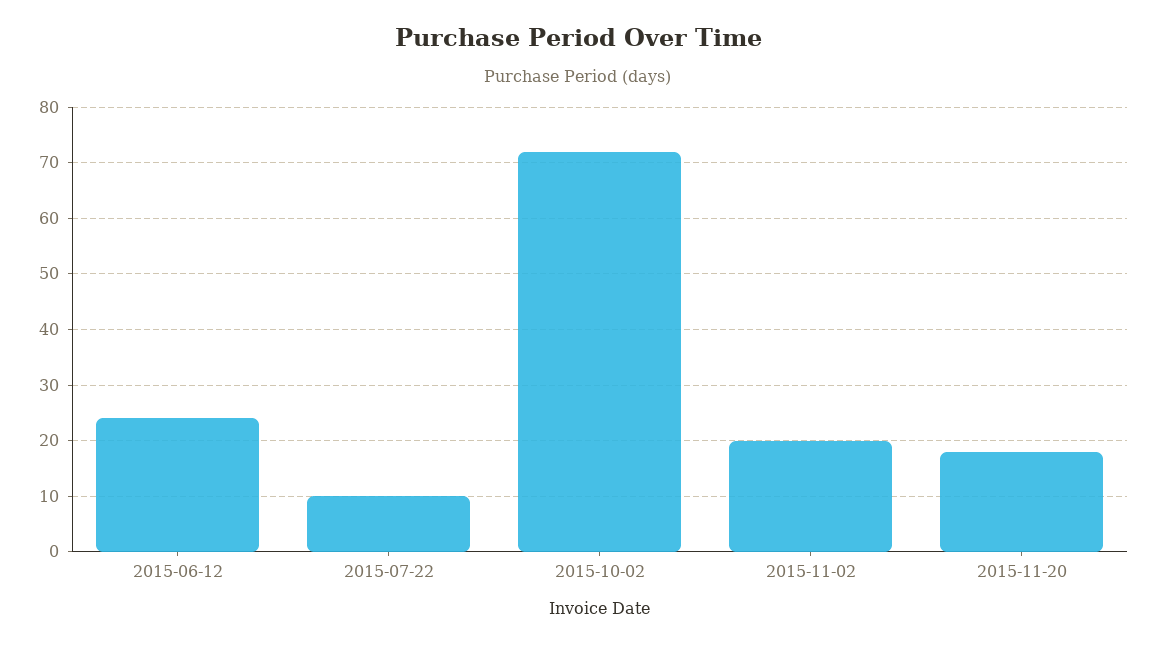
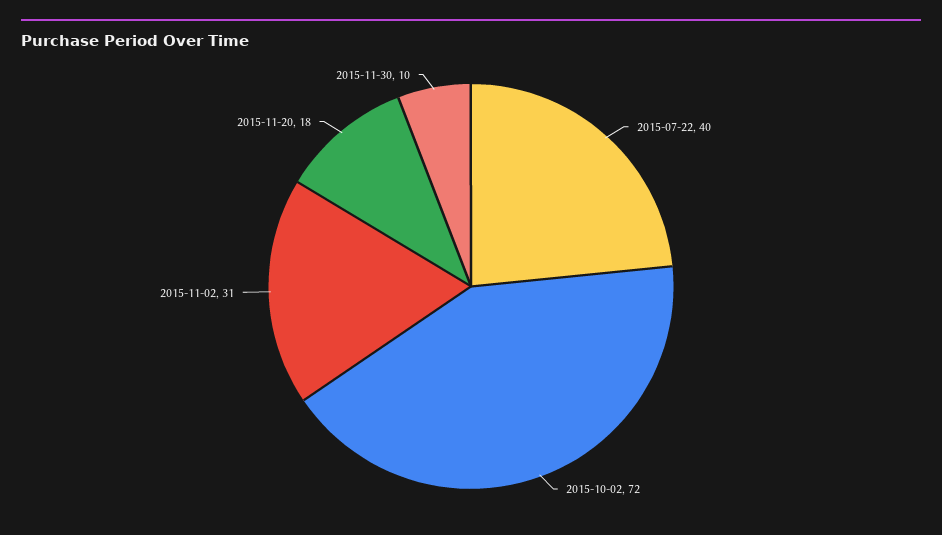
2015-06-12: 25 -> none
2015-07-22: 10 -> 40
2015-11-02: 20 -> 31
2015-11-30: none -> 10

